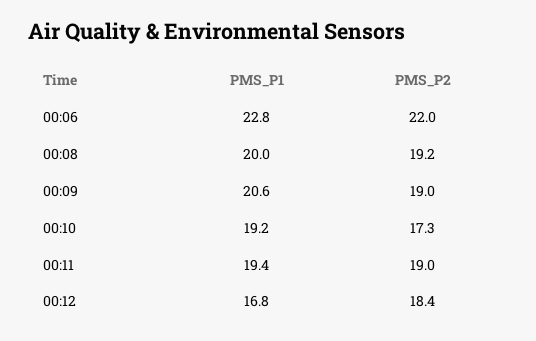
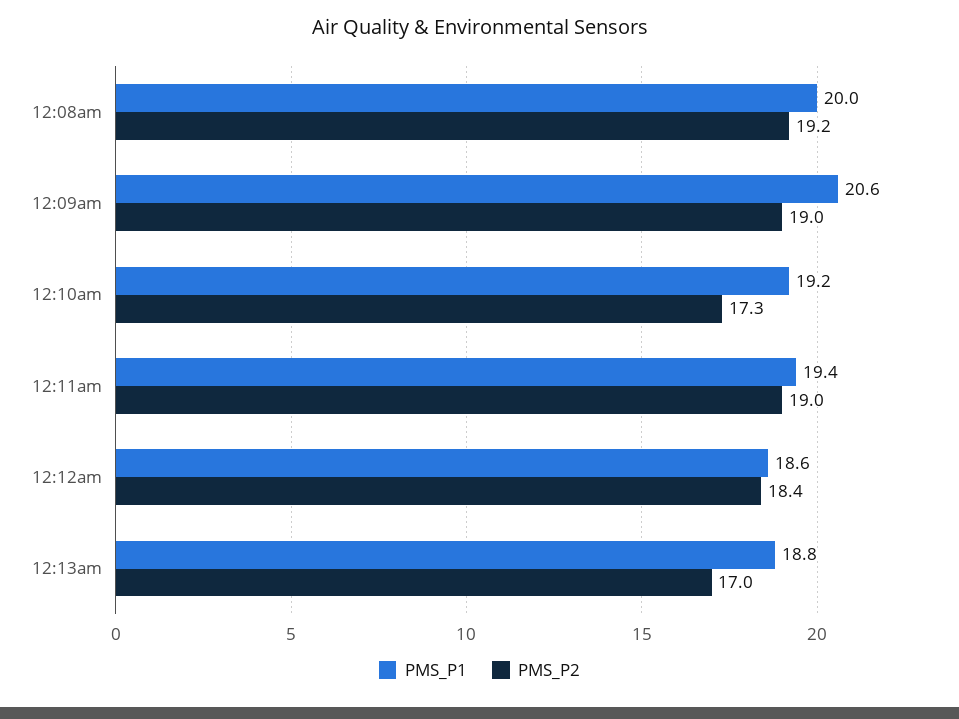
PMS_P1, 00:06: 22.8 -> none
PMS_P2, 00:06: 22 -> none
PMS_P1, 00:12: 16.8 -> 18.6
PMS_P1, 12:13am: none -> 18.8
PMS_P2, 12:13am: none -> 17

